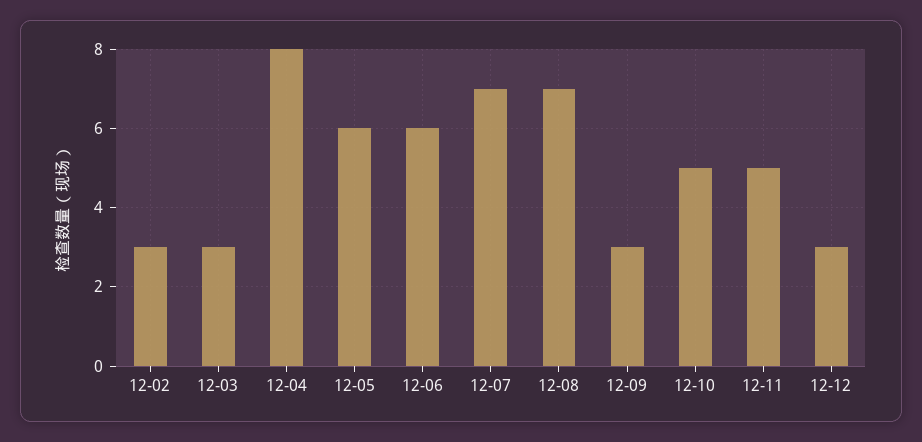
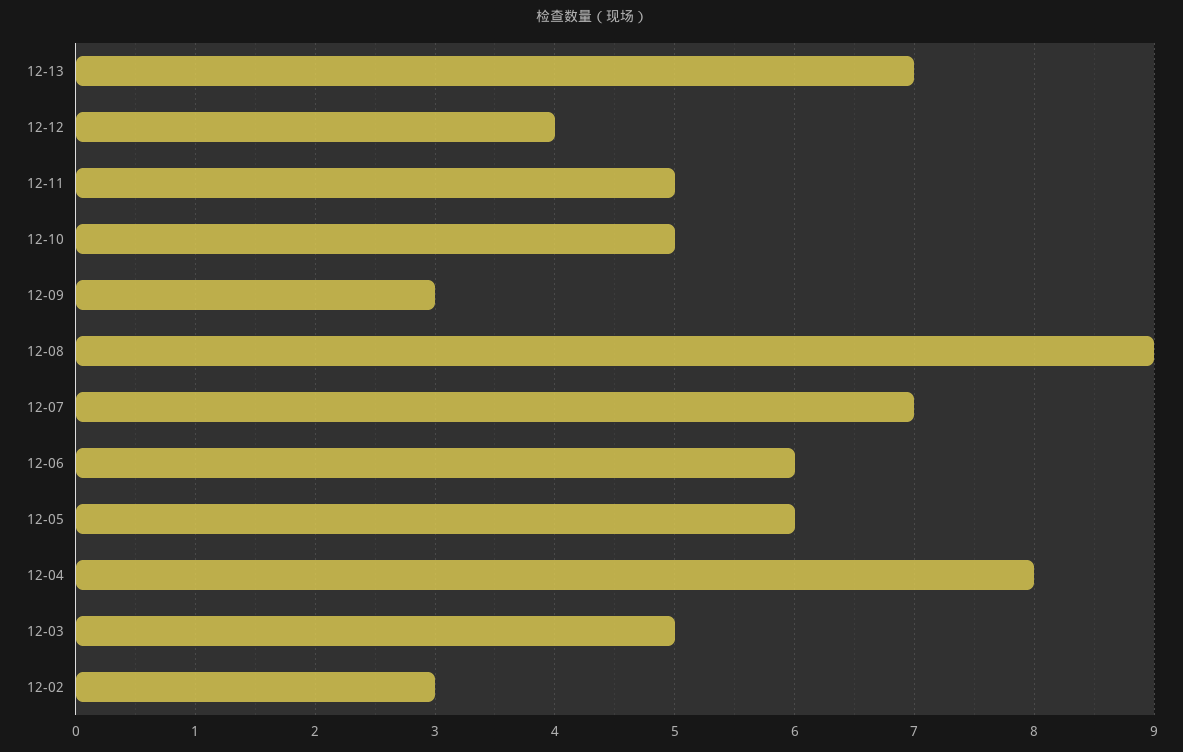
12-03: 3 -> 5
12-08: 7 -> 9
12-12: 3 -> 4
12-13: none -> 7

